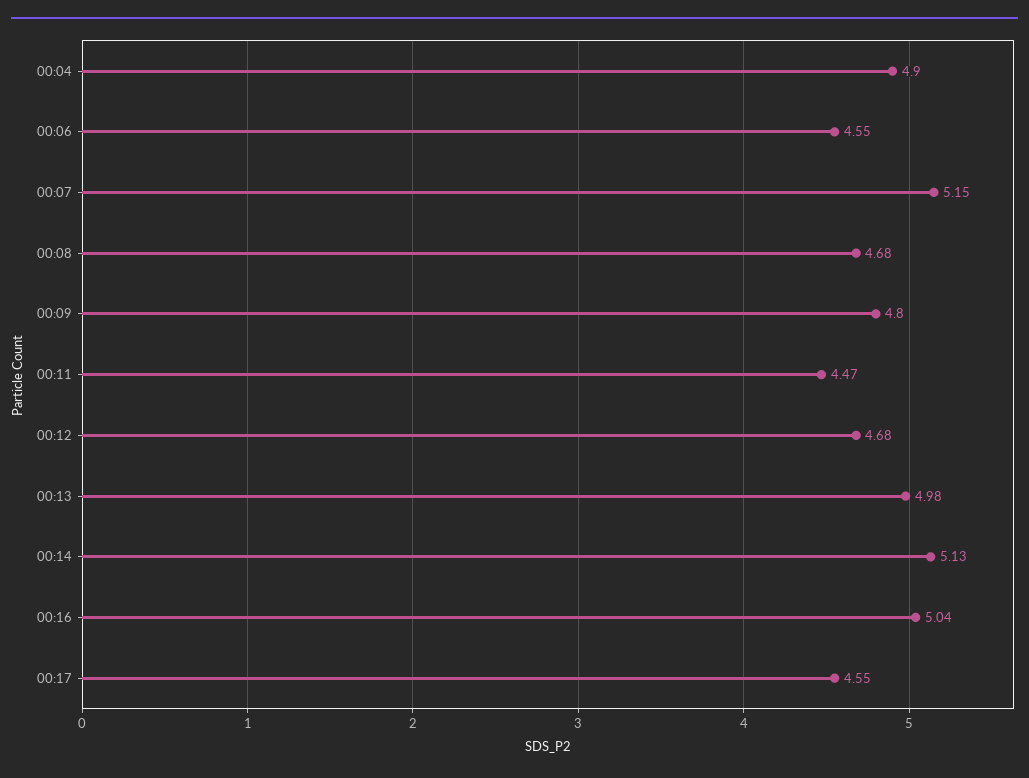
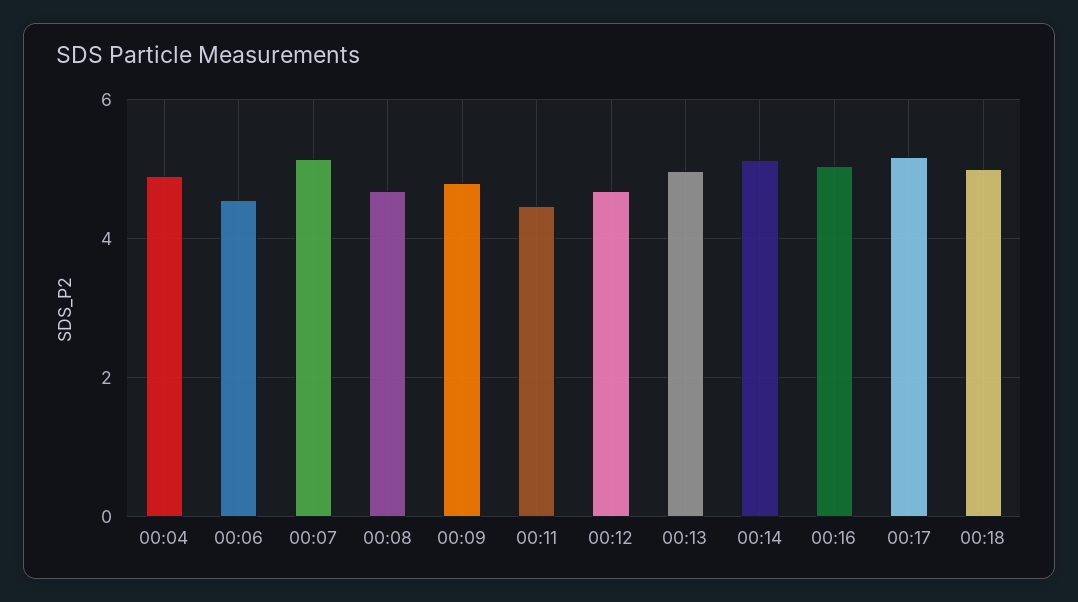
00:17: 4.55 -> 5.2
00:18: none -> 5

